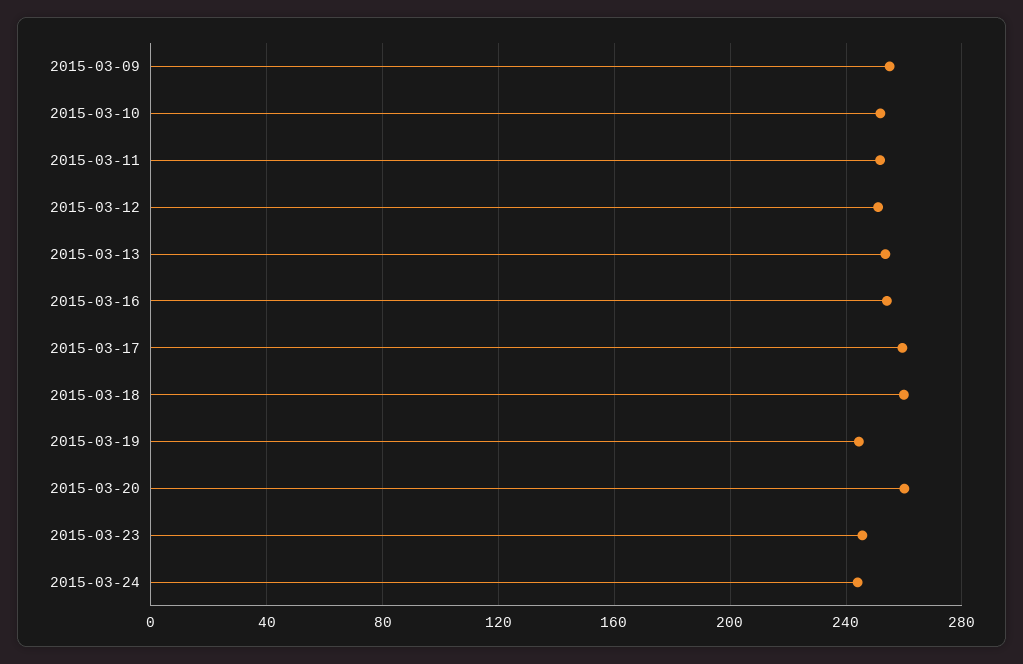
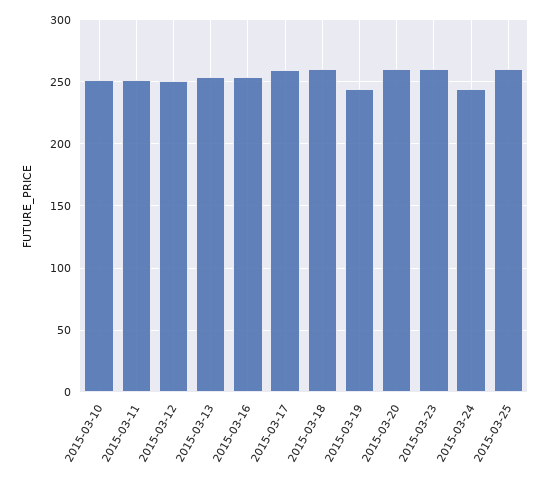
2015-03-09: 255 -> none
2015-03-23: 245 -> 260
2015-03-25: none -> 260

